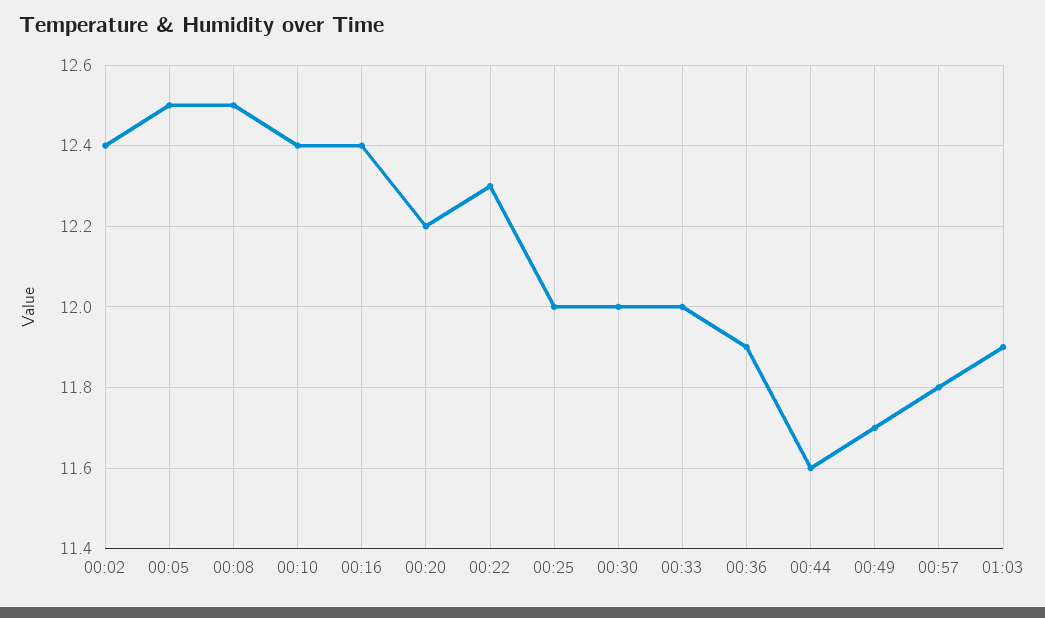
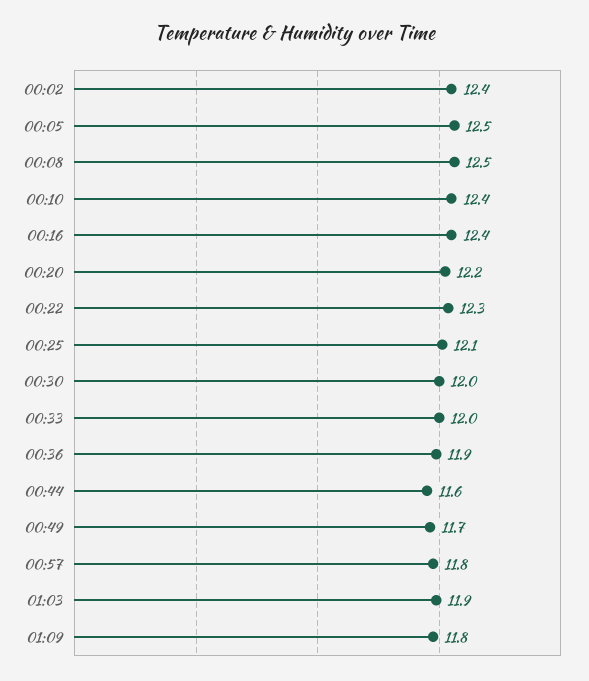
00:25: 12 -> 12.1
01:09: none -> 11.8

